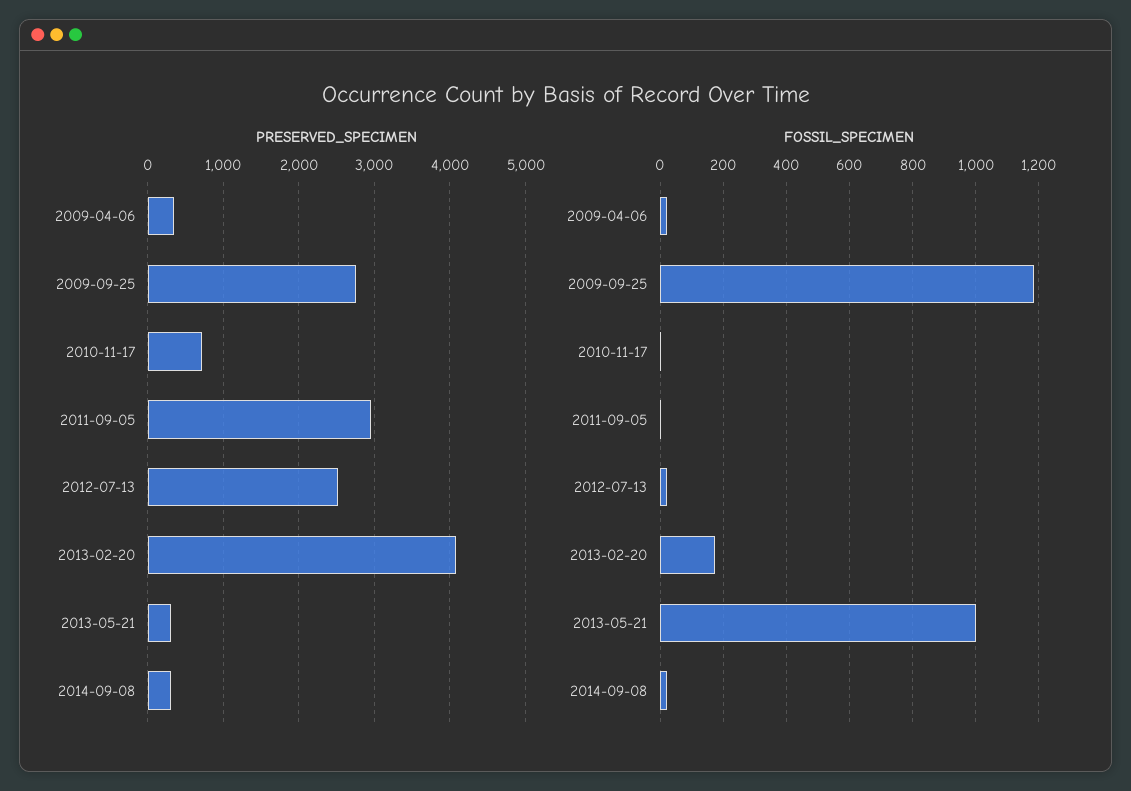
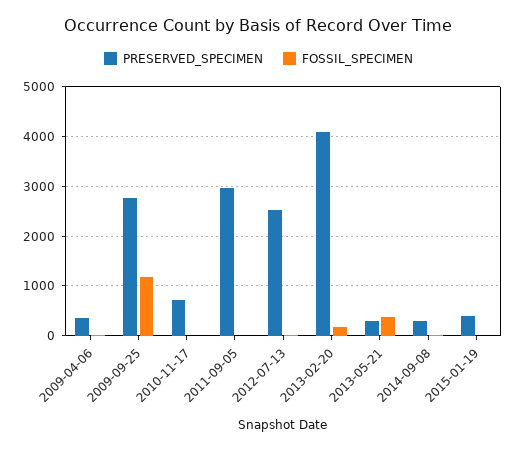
FOSSIL_SPECIMEN, 2013-05-21: 1000 -> 400
PRESERVED_SPECIMEN, 2015-01-19: none -> 400
FOSSIL_SPECIMEN, 2015-01-19: none -> 0

